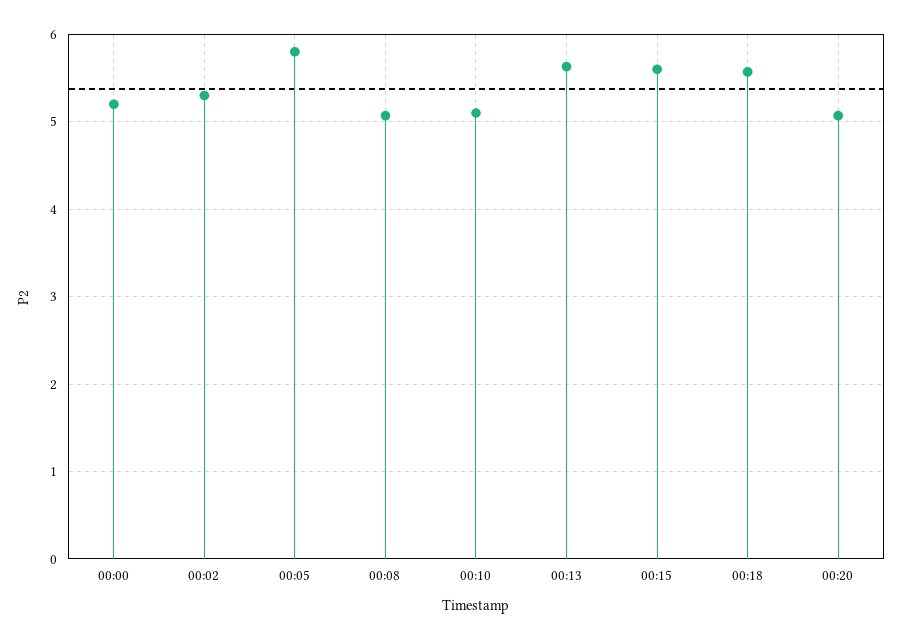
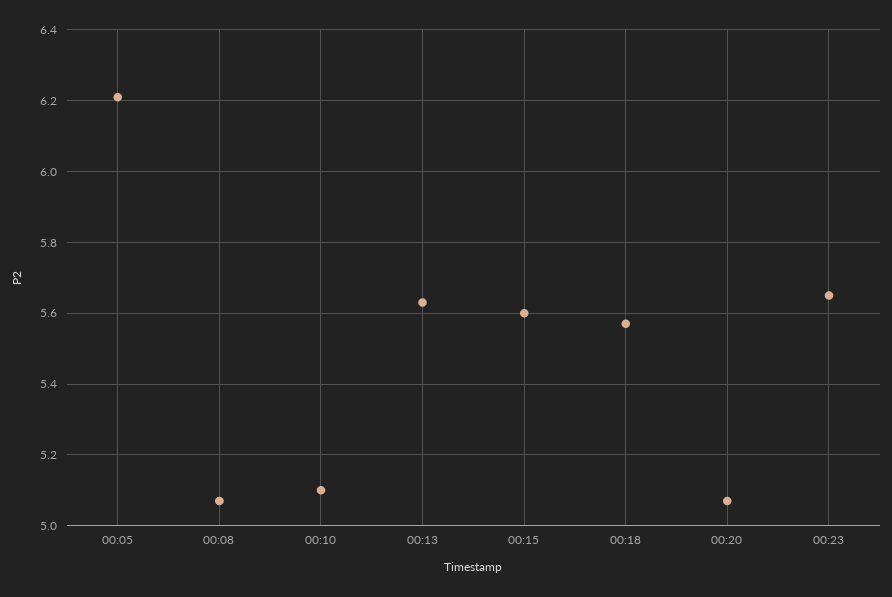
00:00: 5.2 -> none
00:02: 5.3 -> none
00:05: 5.8 -> 6.2
00:23: none -> 5.65

